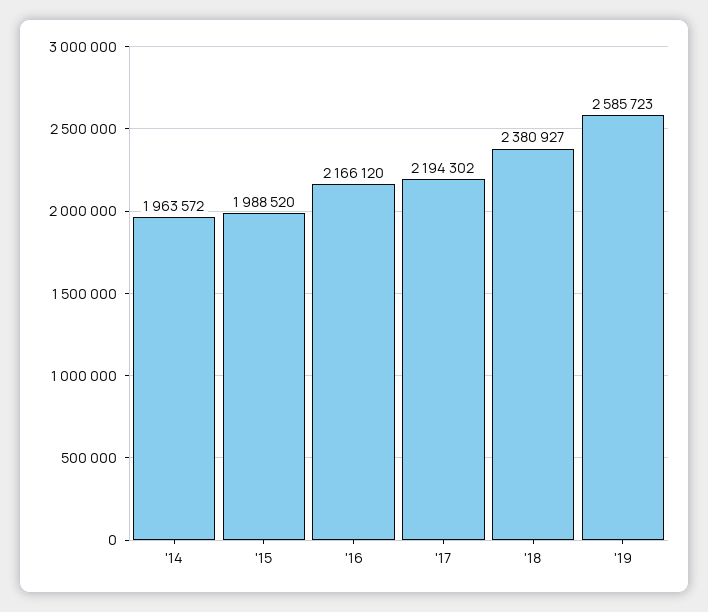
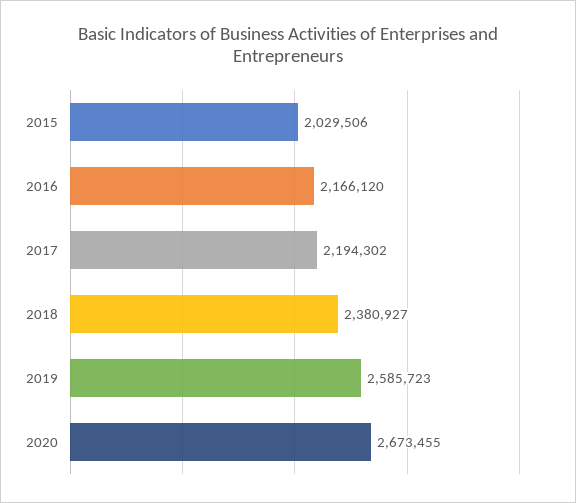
'14: 1963572 -> none
'15: 1988520 -> 2029506
2020: none -> 2673455

